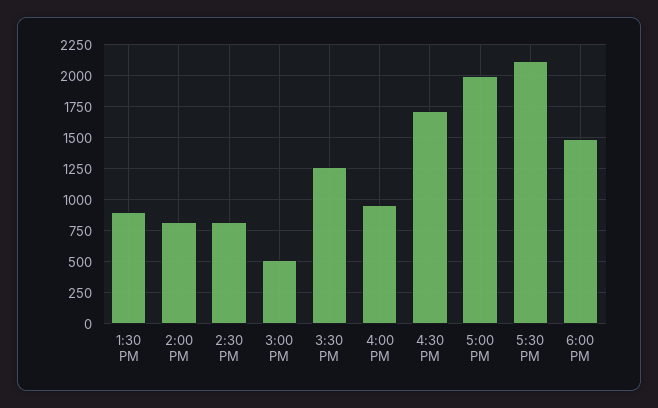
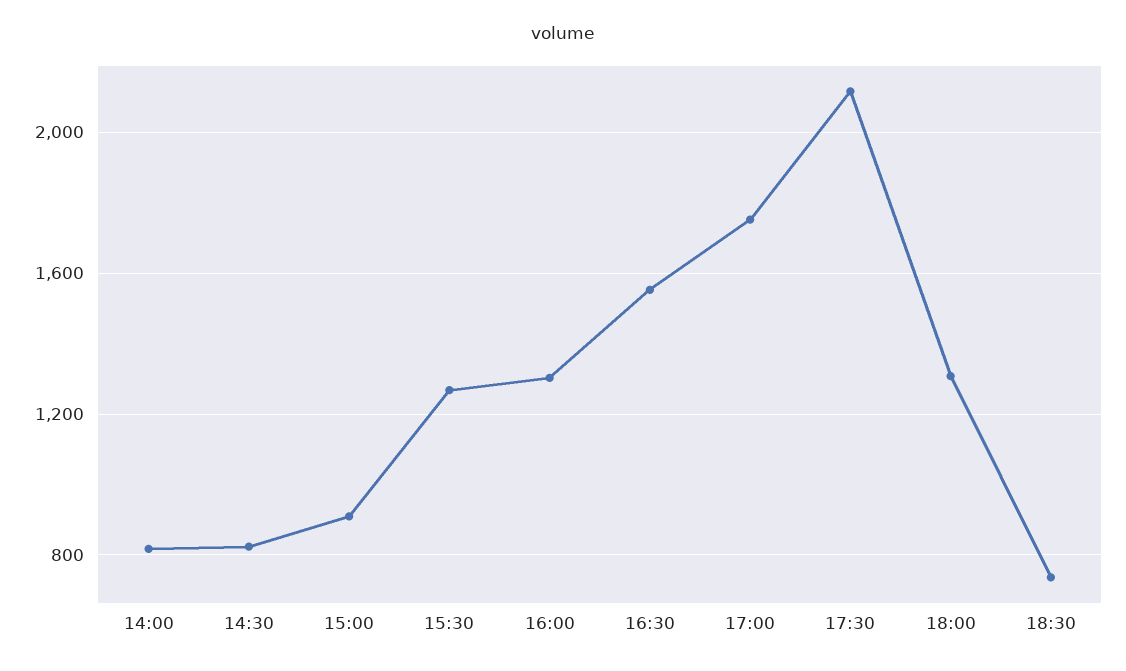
1:30 PM: 900 -> none
3:00 PM: 500 -> 900
4:00 PM: 950 -> 1300
4:30 PM: 1700 -> 1550
5:00 PM: 2000 -> 1750
6:00 PM: 1500 -> 1300
18:30: none -> 750

